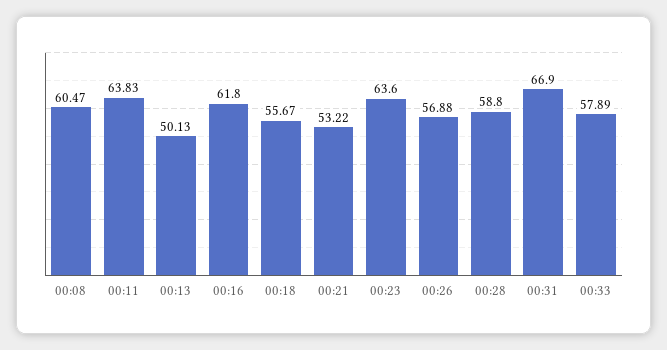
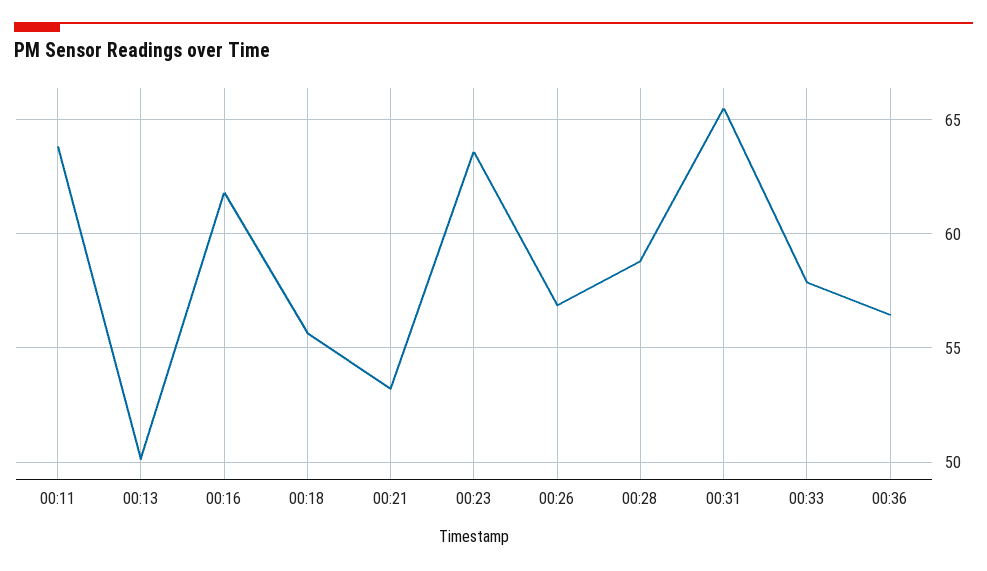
00:08: 60.47 -> none
00:31: 66.9 -> 65.5
00:36: none -> 56.5

